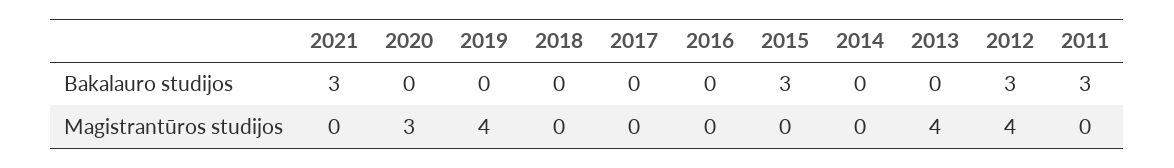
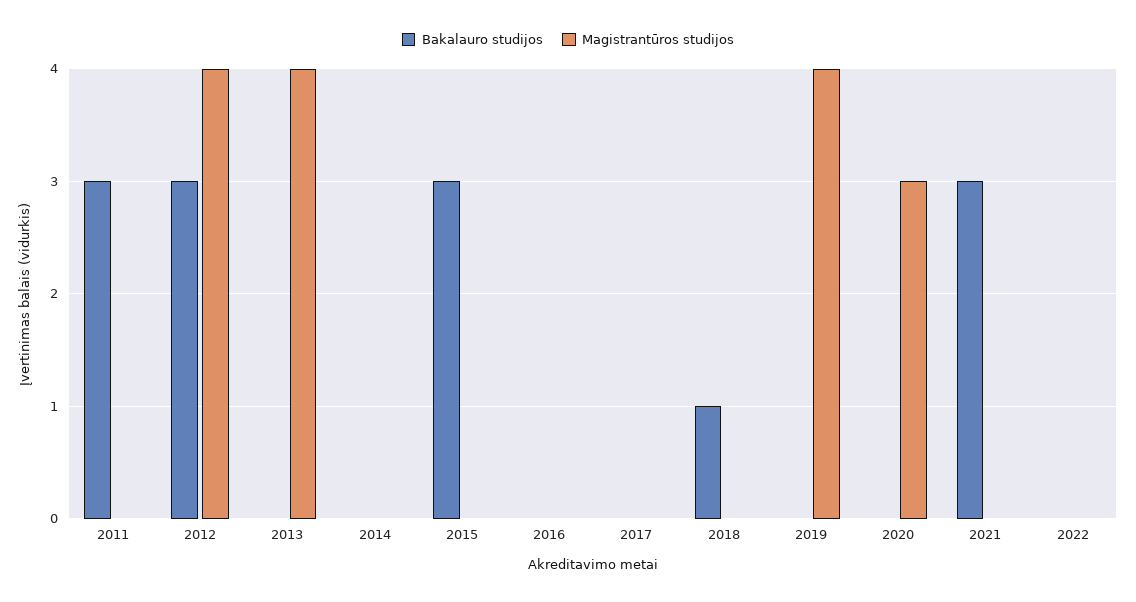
Bakalauro studijos, 2018: 0 -> 1
Bakalauro studijos, 2022: none -> 0
Magistrantūros studijos, 2022: none -> 0

